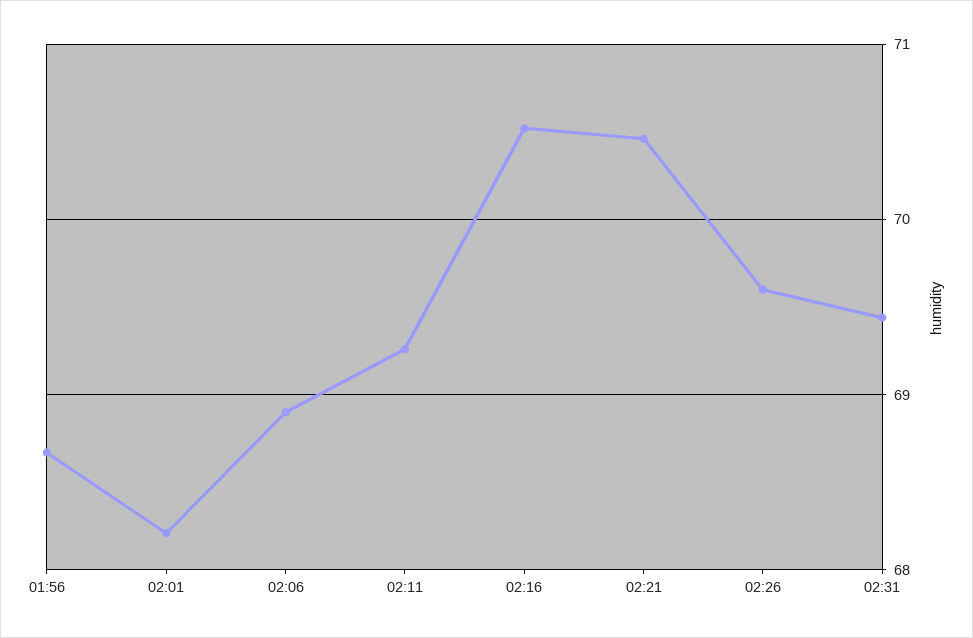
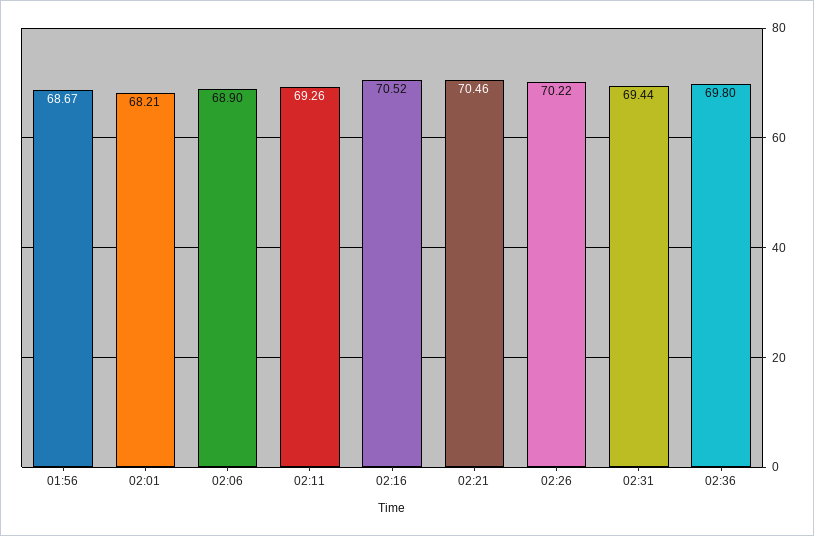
02:26: 69.6 -> 70.22
02:36: none -> 69.8

